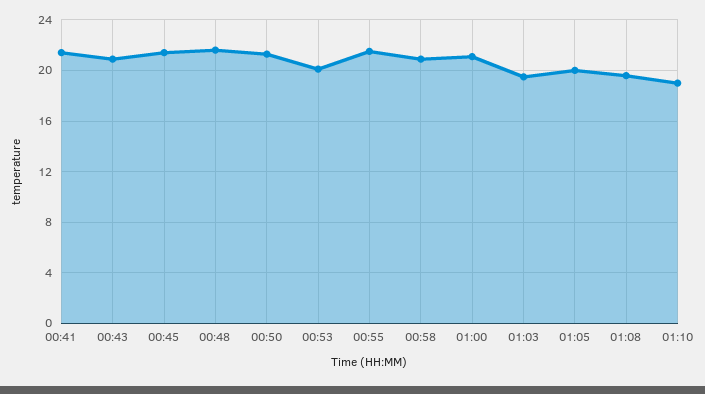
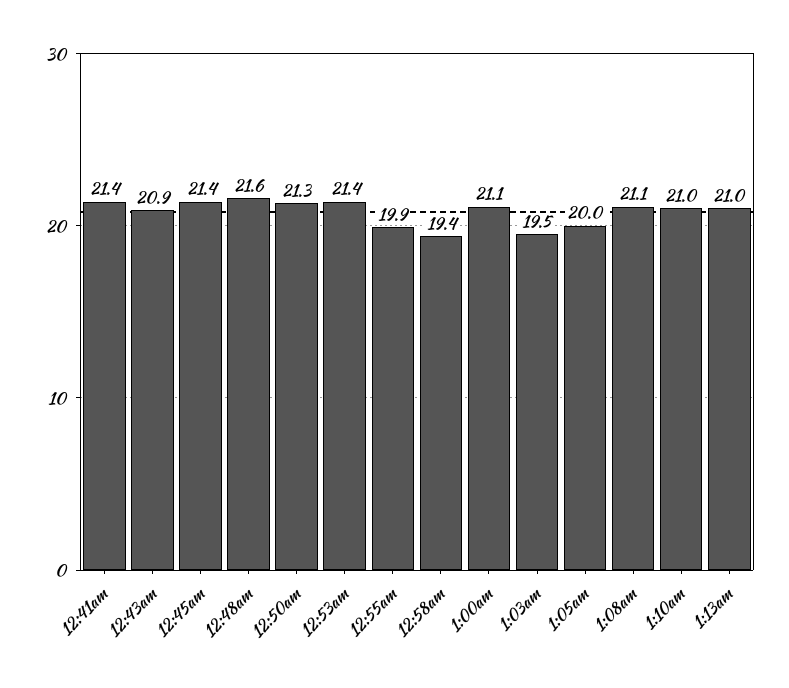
00:53: 20 -> 21.4
00:55: 21.5 -> 19.9
00:58: 21 -> 19.4
01:08: 19.5 -> 21.1
01:10: 19 -> 21
1:13am: none -> 21

